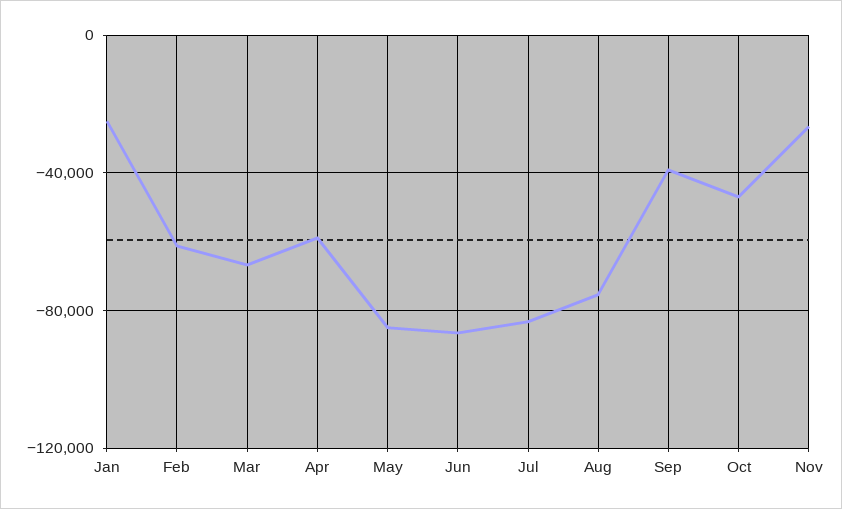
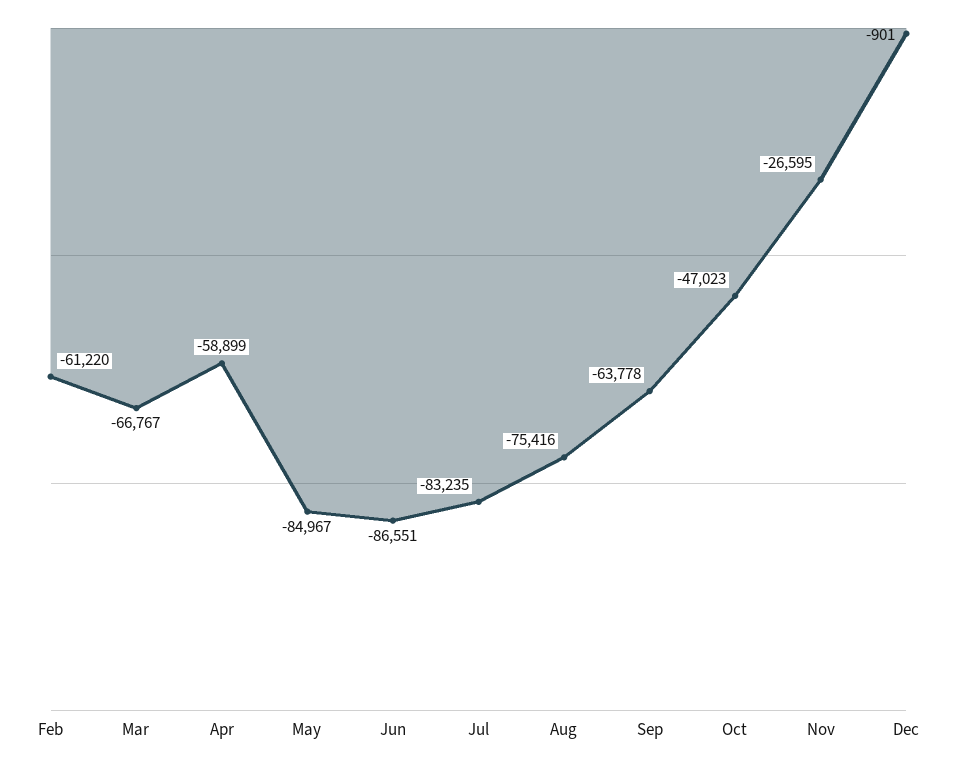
Jan: -25000 -> none
Sep: -40000 -> -63778
Dec: none -> -901

